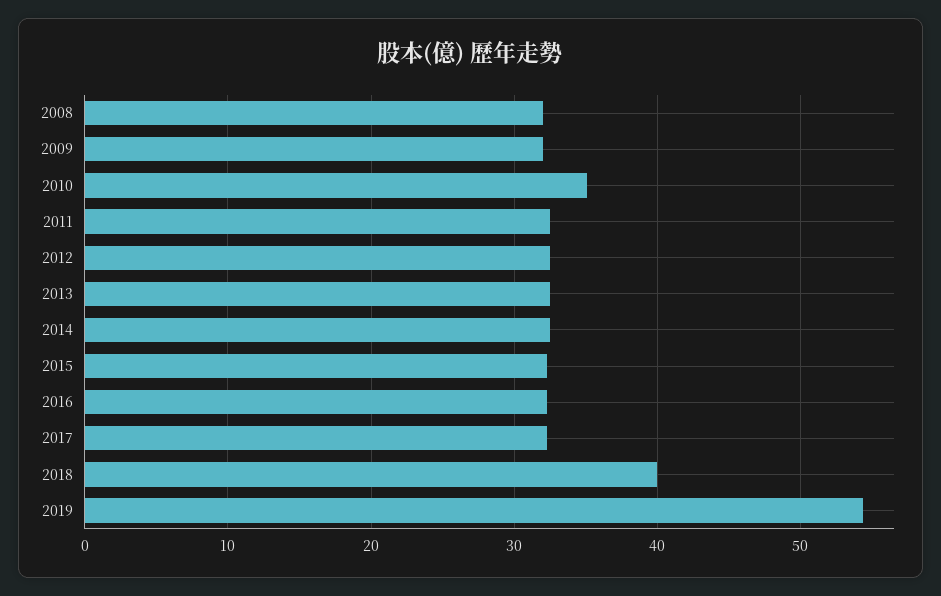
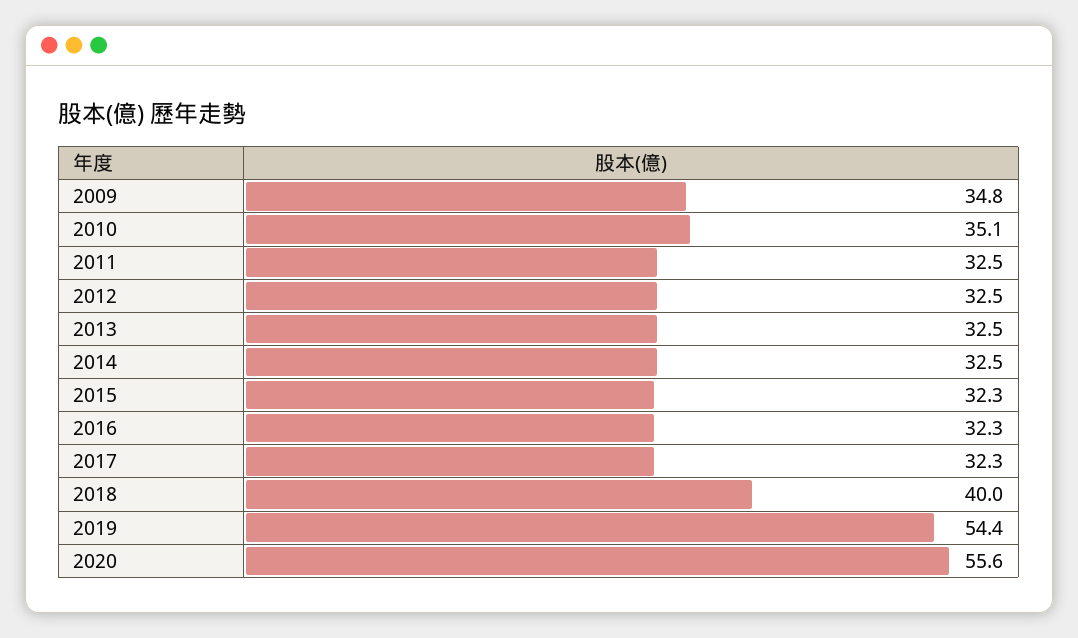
2008: 32 -> none
2009: 32 -> 34.8
2020: none -> 55.6

